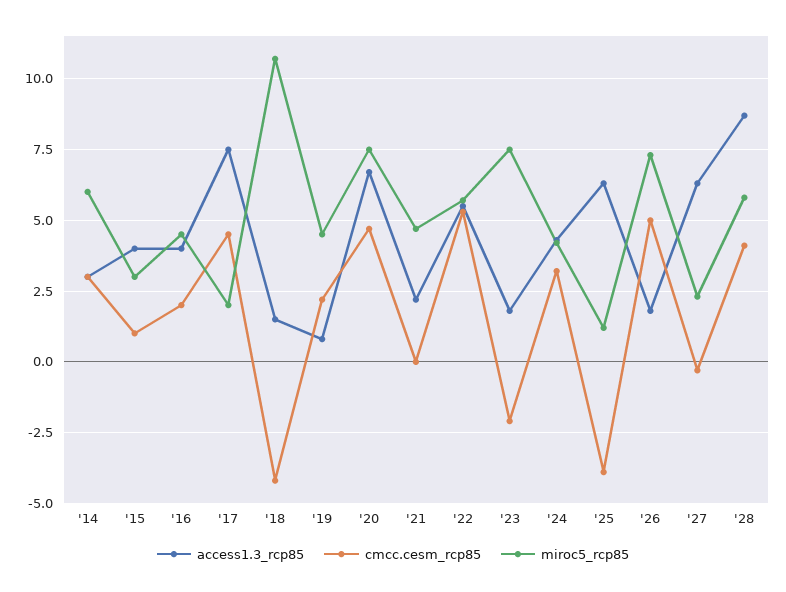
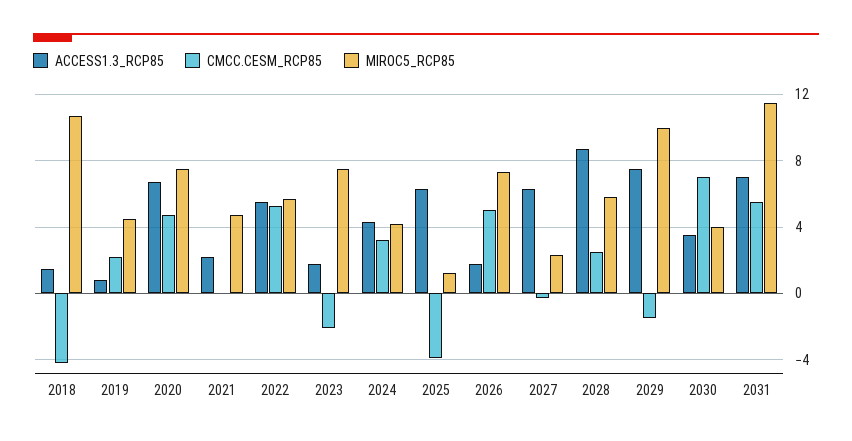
access1.3_rcp85, '14: 3 -> none
cmcc.cesm_rcp85, '14: 3 -> none
miroc5_rcp85, '14: 6 -> none
access1.3_rcp85, '15: 4 -> none
cmcc.cesm_rcp85, '15: 1 -> none
miroc5_rcp85, '15: 3 -> none
access1.3_rcp85, '16: 4 -> none
cmcc.cesm_rcp85, '16: 2 -> none
miroc5_rcp85, '16: 4.5 -> none
access1.3_rcp85, '17: 7.5 -> none
cmcc.cesm_rcp85, '17: 4.5 -> none
miroc5_rcp85, '17: 2 -> none
cmcc.cesm_rcp85, '28: 4 -> 2.5
access1.3_rcp85, 2029: none -> 7.5
cmcc.cesm_rcp85, 2029: none -> -1.5
miroc5_rcp85, 2029: none -> 10
access1.3_rcp85, 2030: none -> 3.5
cmcc.cesm_rcp85, 2030: none -> 7
miroc5_rcp85, 2030: none -> 4
access1.3_rcp85, 2031: none -> 7
cmcc.cesm_rcp85, 2031: none -> 5.5
miroc5_rcp85, 2031: none -> 11.5

